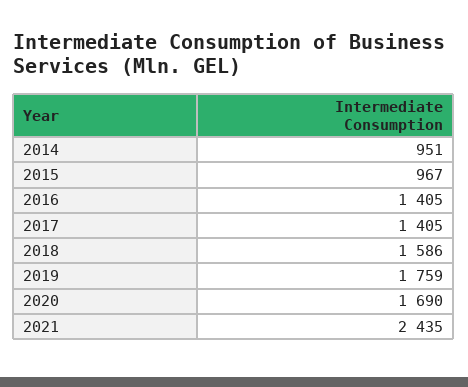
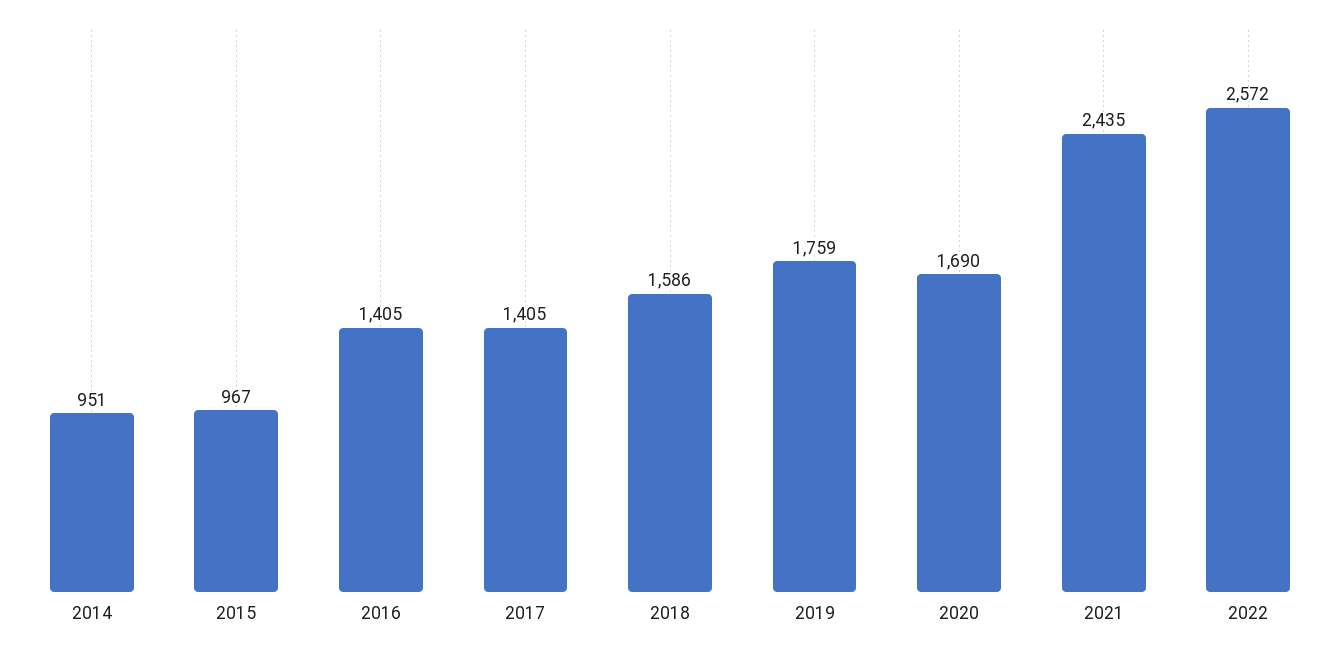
2022: none -> 2572

